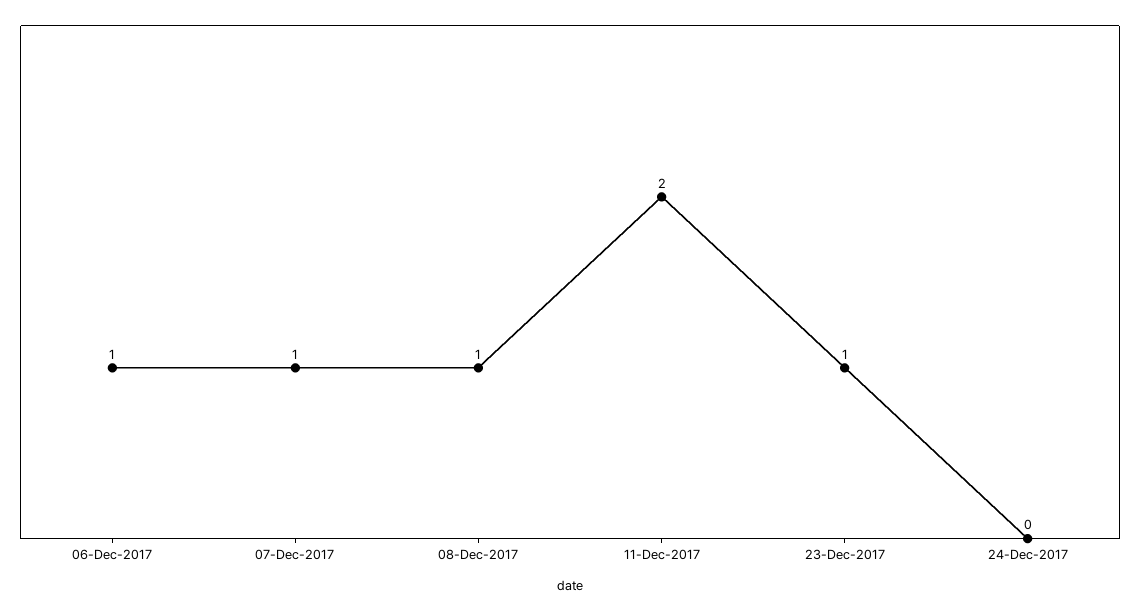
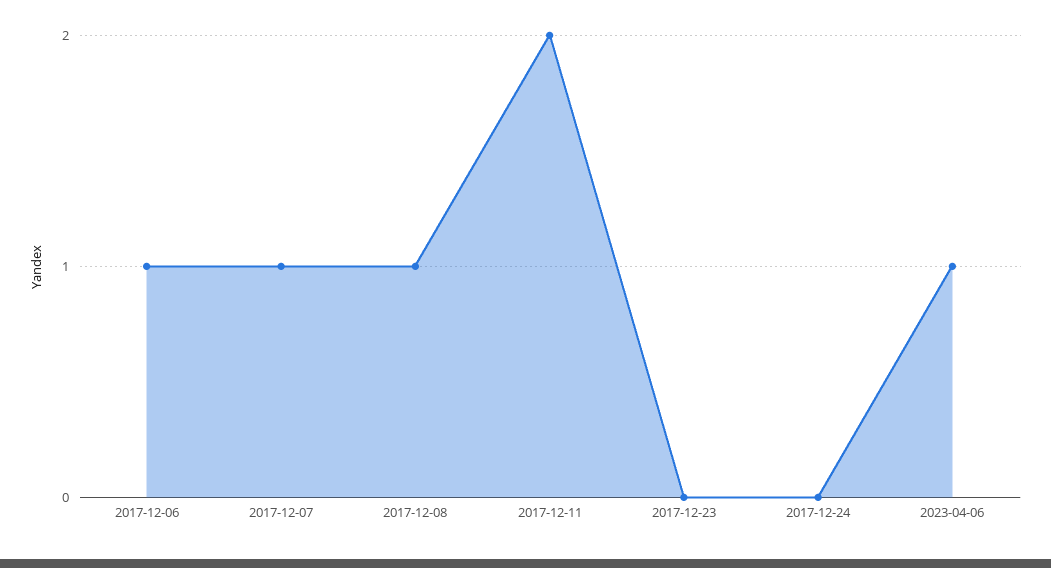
23-Dec-2017: 1 -> 0
2023-04-06: none -> 1

